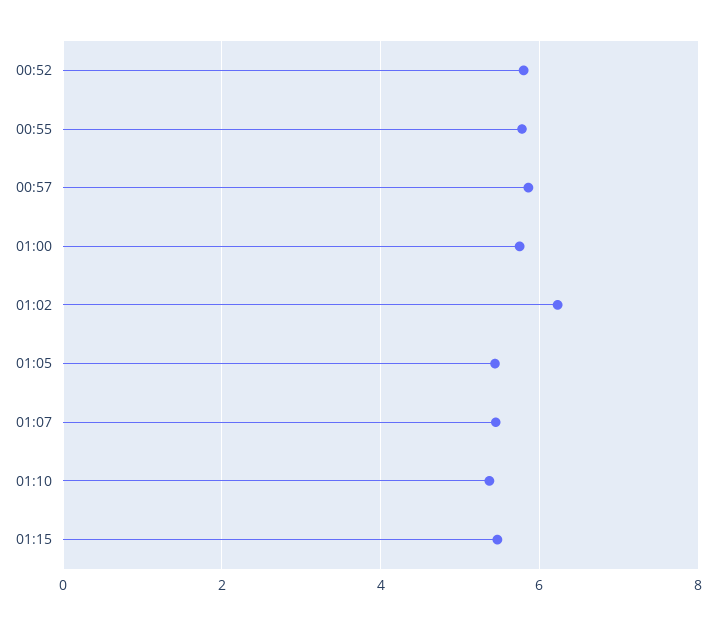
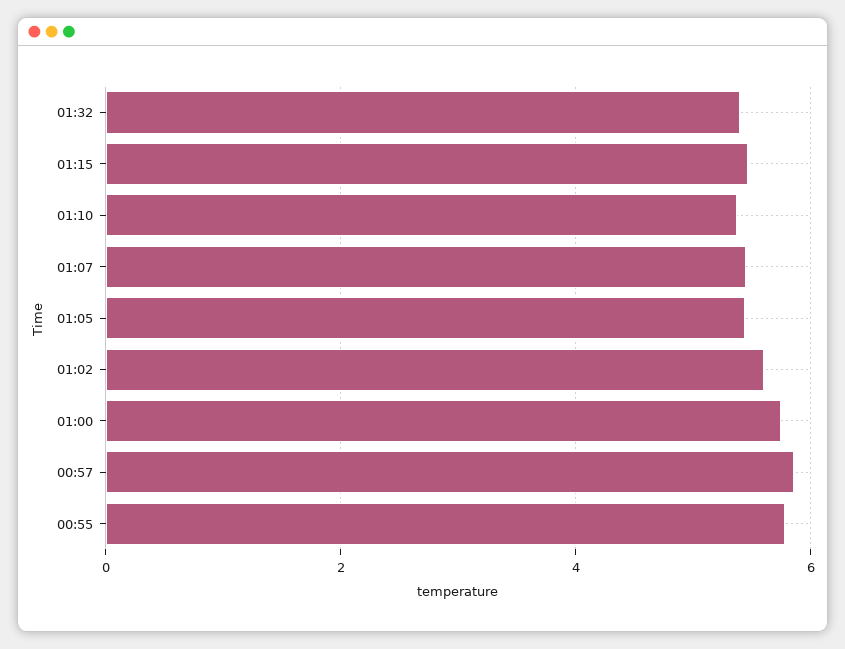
00:52: 5.8 -> none
01:02: 6.2 -> 5.6
01:32: none -> 5.4

